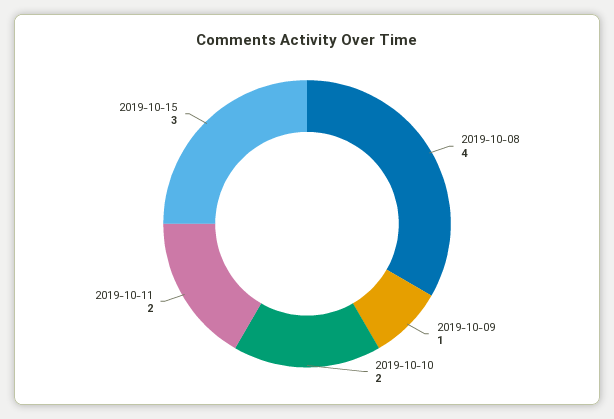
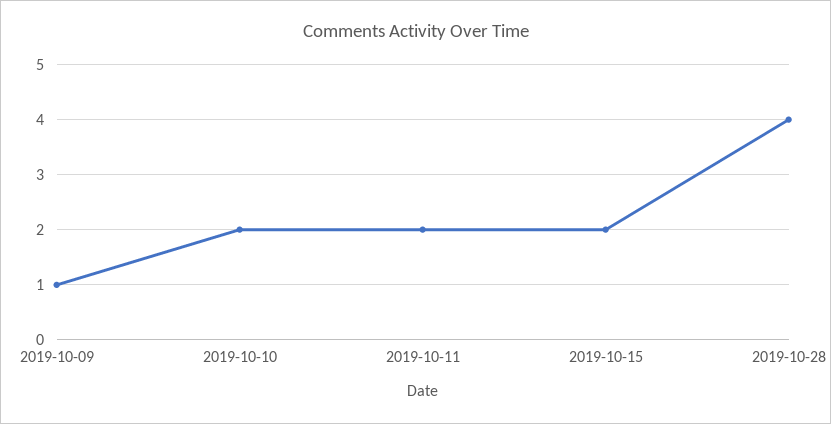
2019-10-08: 4 -> none
2019-10-15: 3 -> 2
2019-10-28: none -> 4

